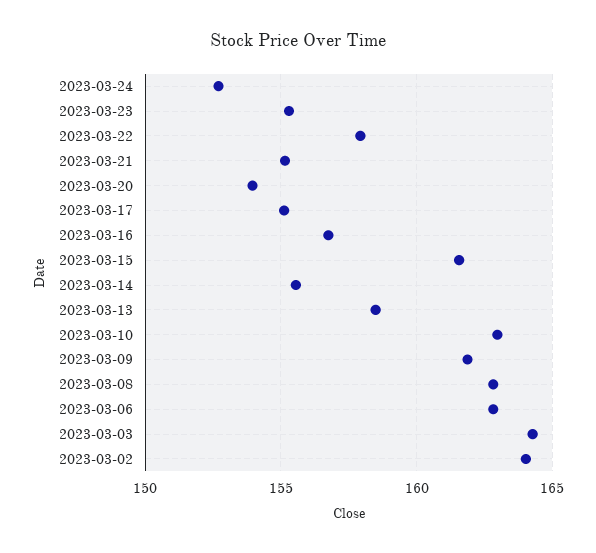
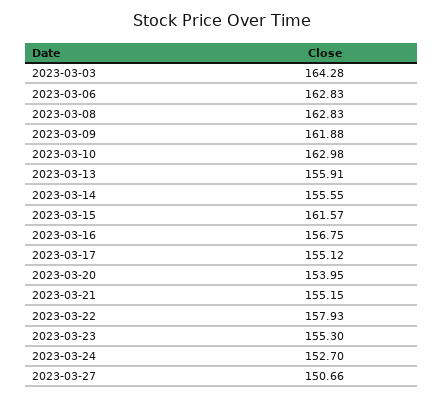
2023-03-13: 158.5 -> 155.91
2023-03-02: 164 -> none
2023-03-27: none -> 150.66

